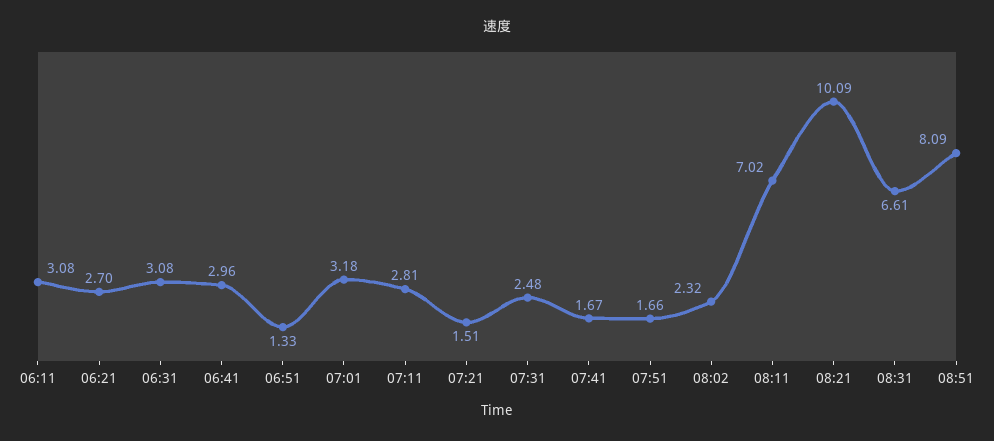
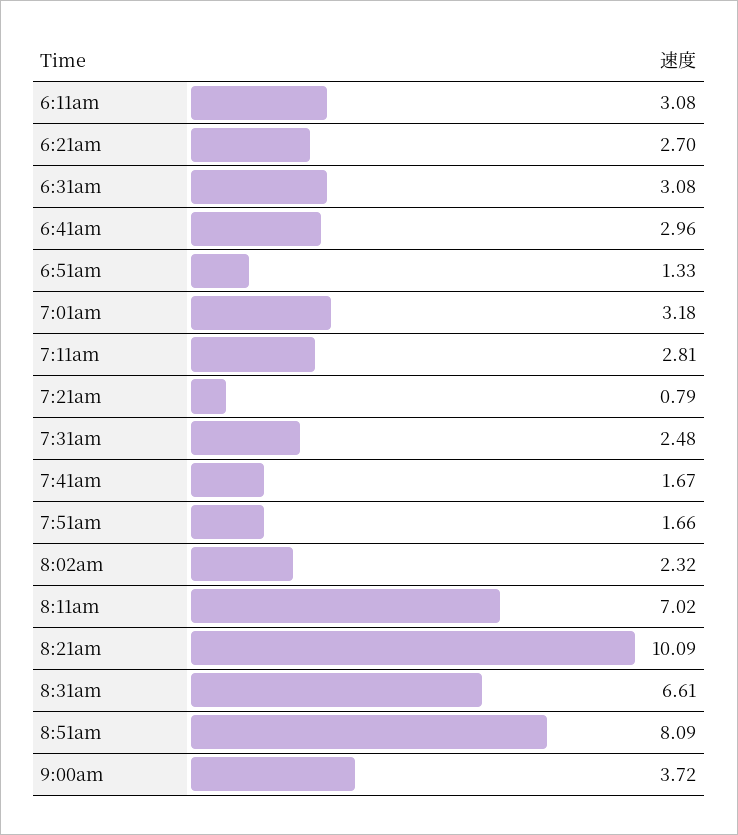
07:21: 1.51 -> 0.79
9:00am: none -> 3.72

